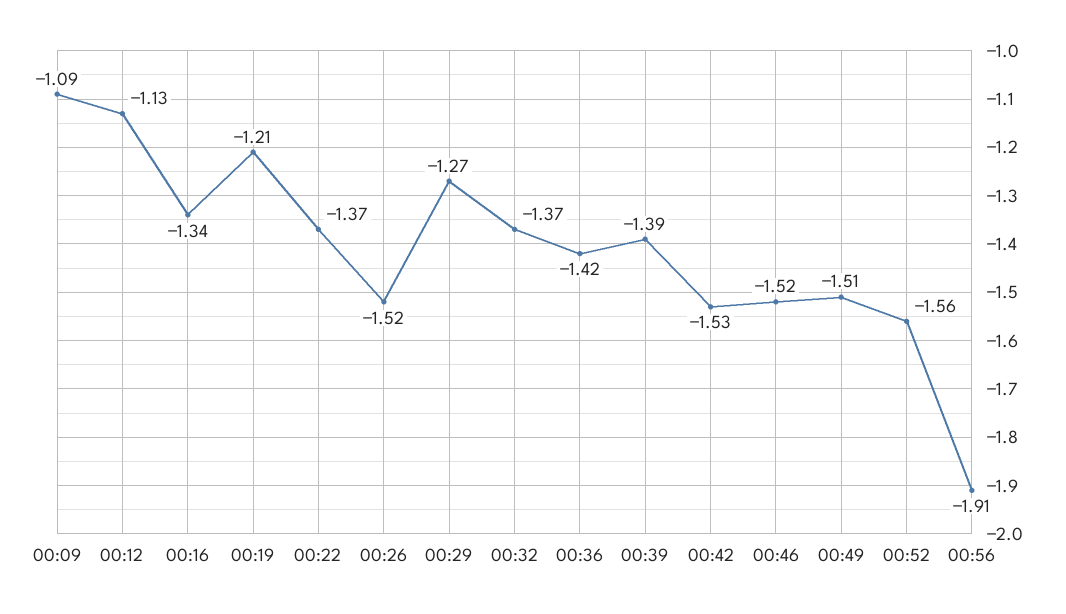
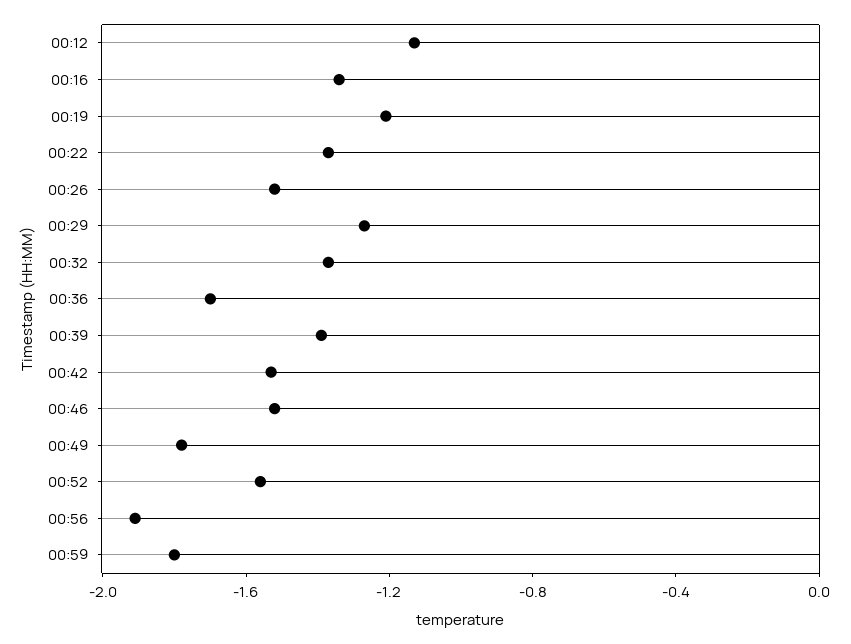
00:09: -1.09 -> none
00:36: -1.42 -> -1.7
00:49: -1.51 -> -1.8
00:59: none -> -1.8

